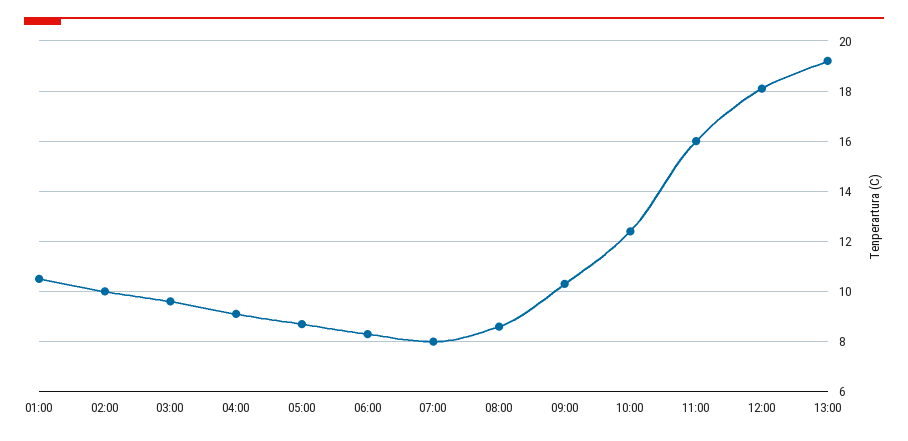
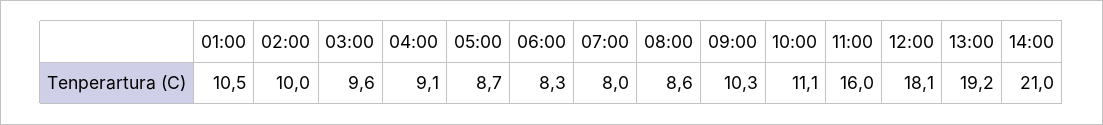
10:00: 12.5 -> 11.1
14:00: none -> 21

